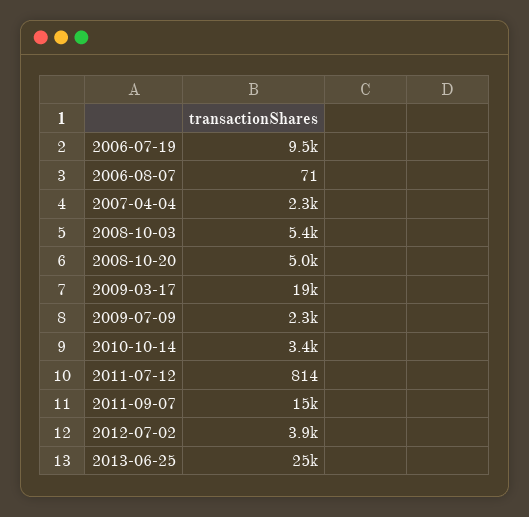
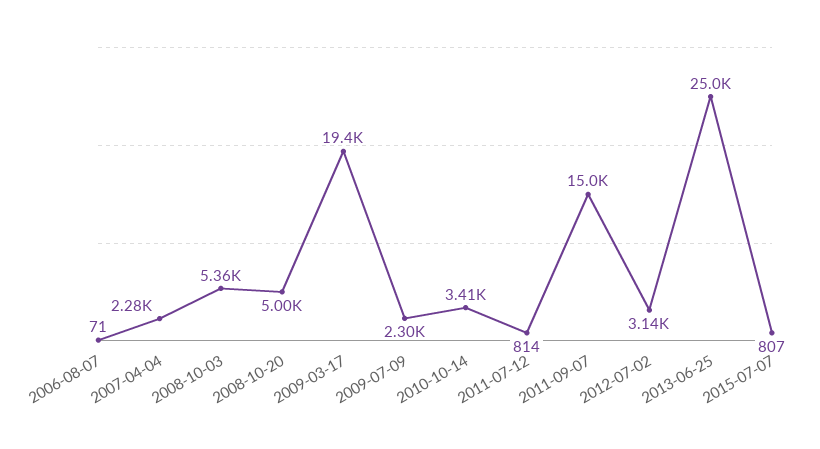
2006-07-19: 9500 -> none
2012-07-02: 3900 -> 3140
2015-07-07: none -> 807

